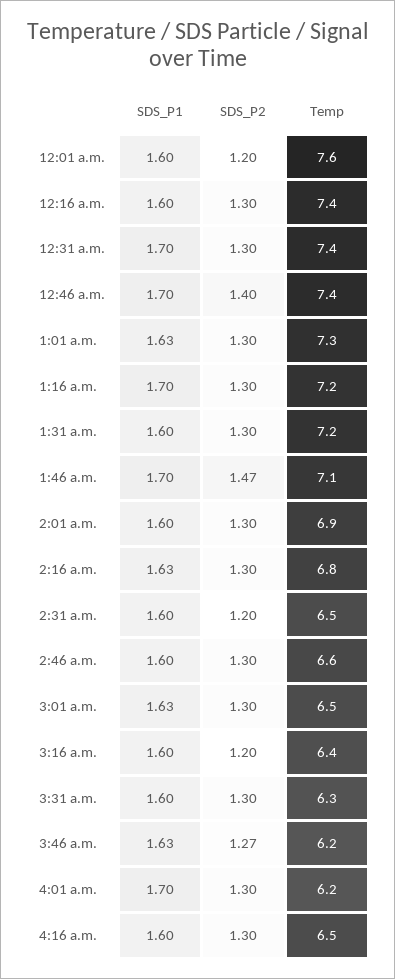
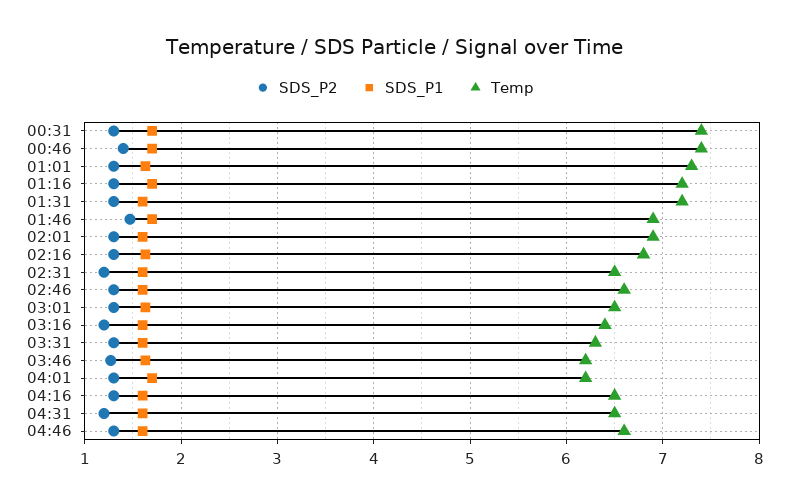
SDS_P1, 12:01 a.m.: 1.6 -> none
SDS_P2, 12:01 a.m.: 1.2 -> none
Temp, 12:01 a.m.: 7.6 -> none
SDS_P1, 12:16 a.m.: 1.6 -> none
SDS_P2, 12:16 a.m.: 1.3 -> none
Temp, 12:16 a.m.: 7.4 -> none
Temp, 1:46 a.m.: 7.1 -> 6.9
SDS_P2, 04:31: none -> 1.2
SDS_P1, 04:31: none -> 1.6
Temp, 04:31: none -> 6.5
SDS_P2, 04:46: none -> 1.3
SDS_P1, 04:46: none -> 1.6
Temp, 04:46: none -> 6.6

